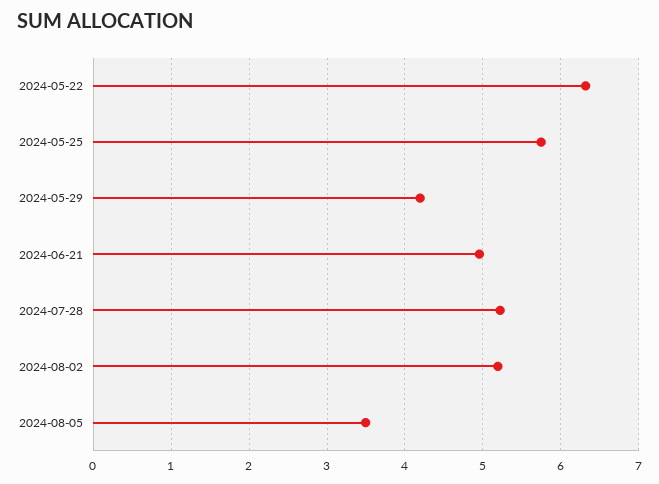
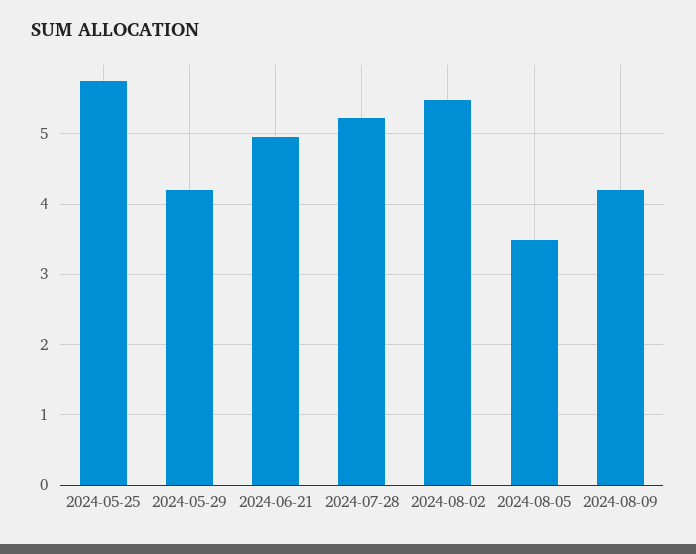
2024-05-22: 6.3 -> none
2024-08-02: 5.2 -> 5.5
2024-08-09: none -> 4.2

